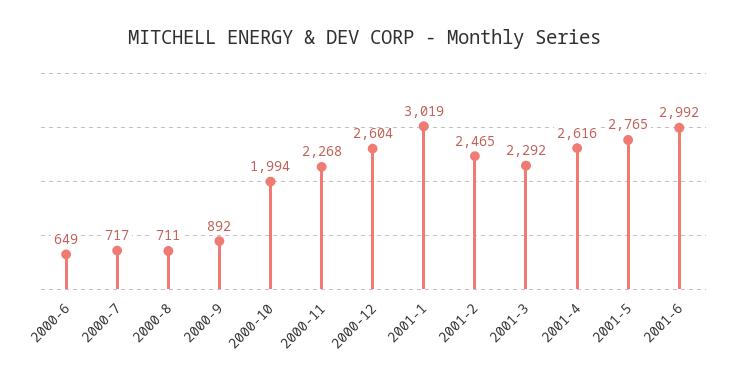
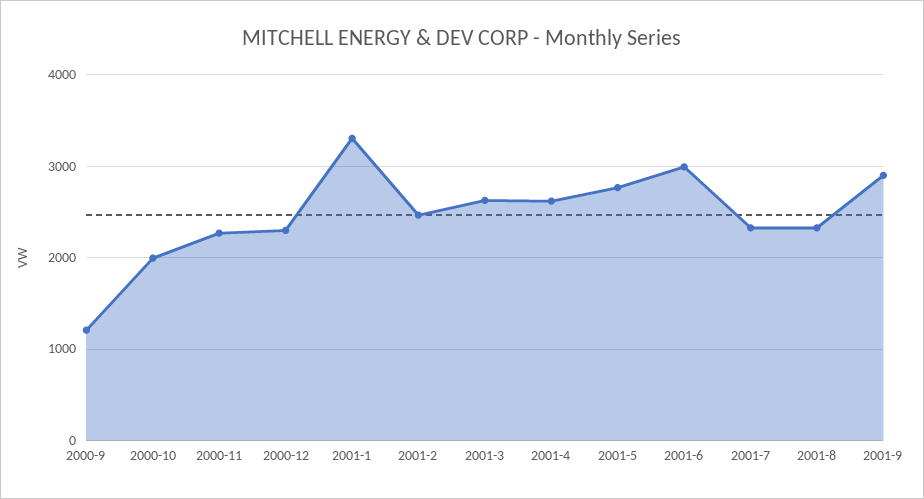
2000-6: 649 -> none
2000-7: 717 -> none
2000-8: 711 -> none
2000-9: 892 -> 1200
2000-12: 2604 -> 2300
2001-1: 3019 -> 3300
2001-3: 2292 -> 2600
2001-7: none -> 2300
2001-8: none -> 2300
2001-9: none -> 2900

